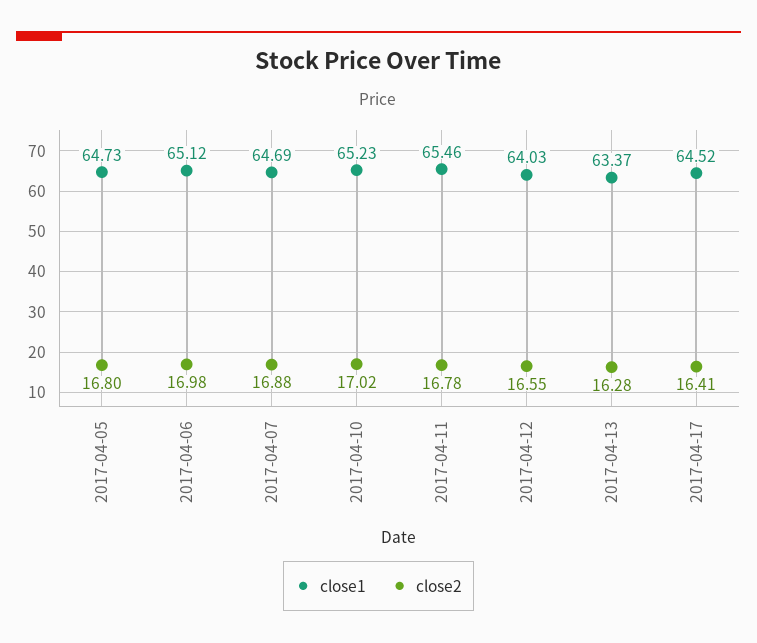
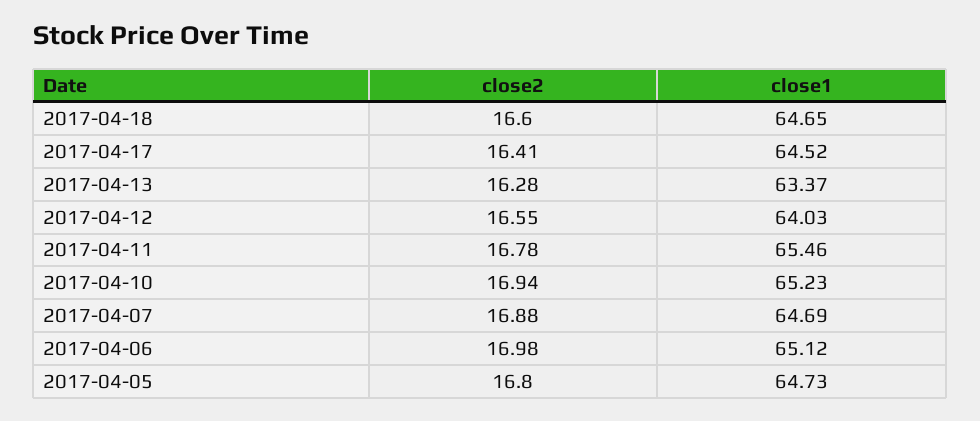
close2, 2017-04-10: 17.02 -> 16.94
close2, 2017-04-18: none -> 16.6
close1, 2017-04-18: none -> 64.65

